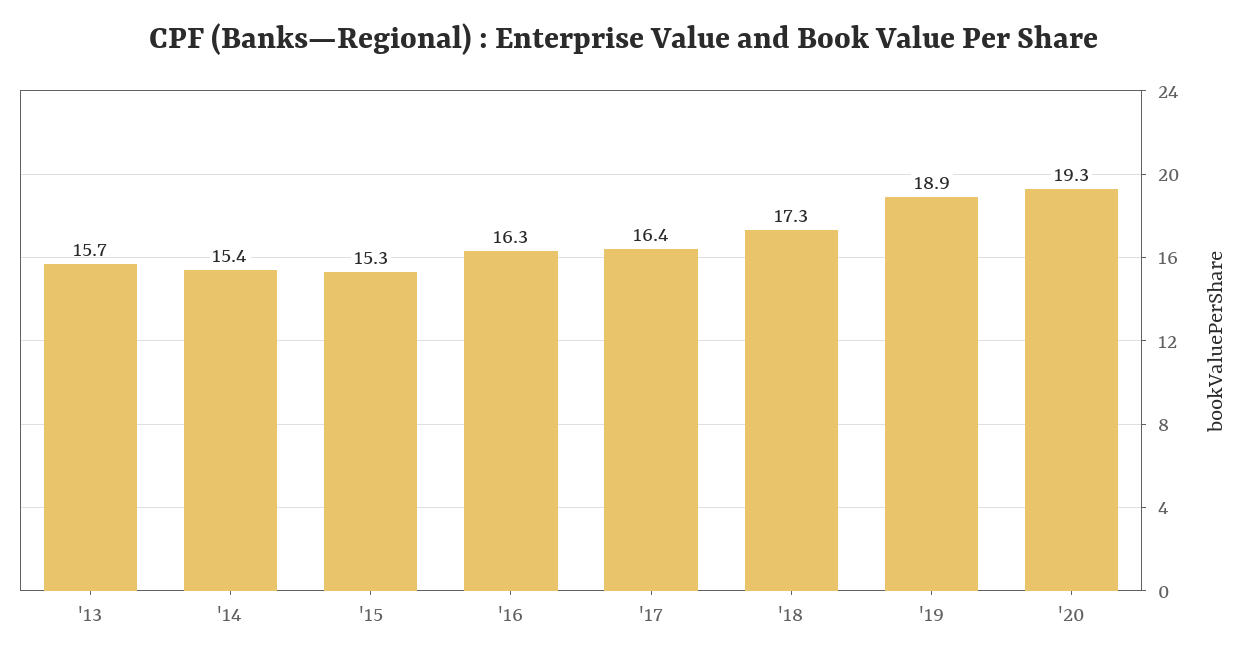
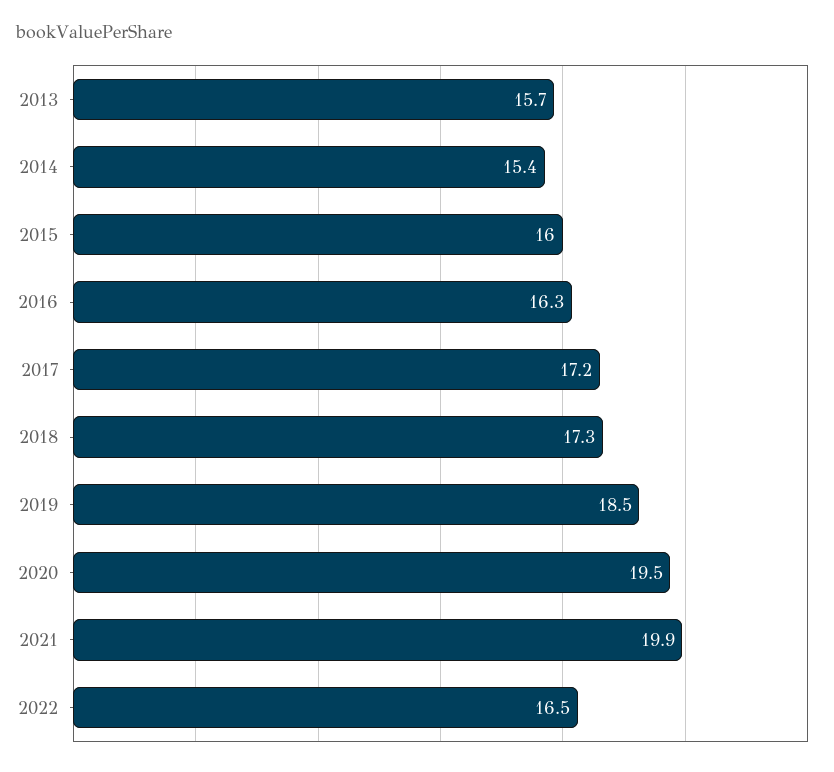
'15: 15.3 -> 16
'17: 16.4 -> 17.2
'19: 18.9 -> 18.5
'20: 19.3 -> 19.5
2021: none -> 19.9
2022: none -> 16.5

